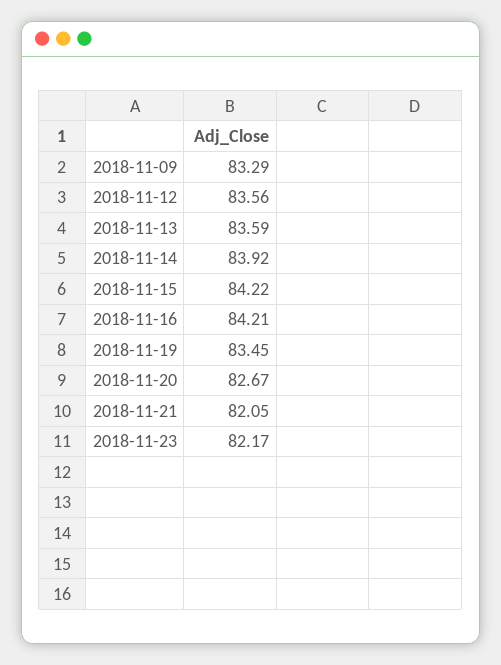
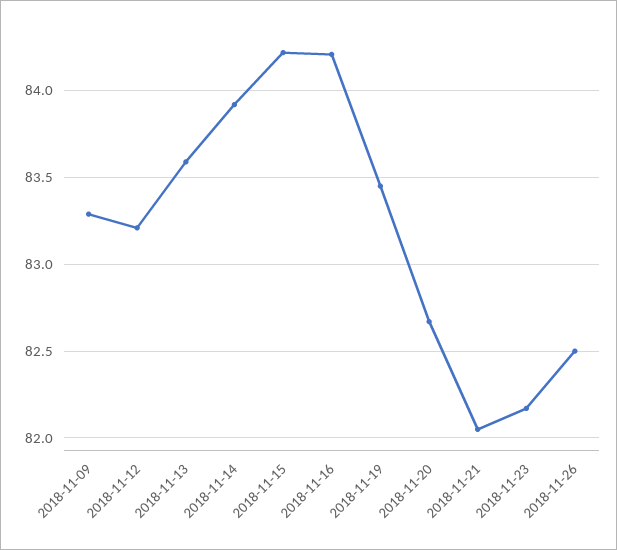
2018-11-12: 83.56 -> 83.2
2018-11-26: none -> 82.5

